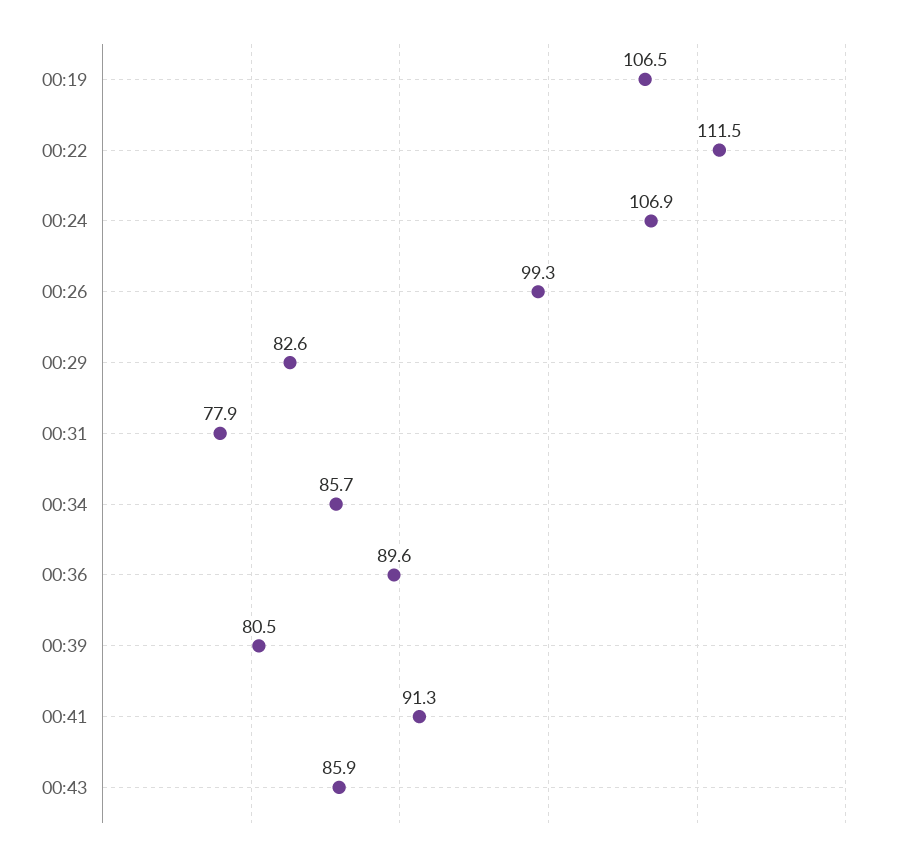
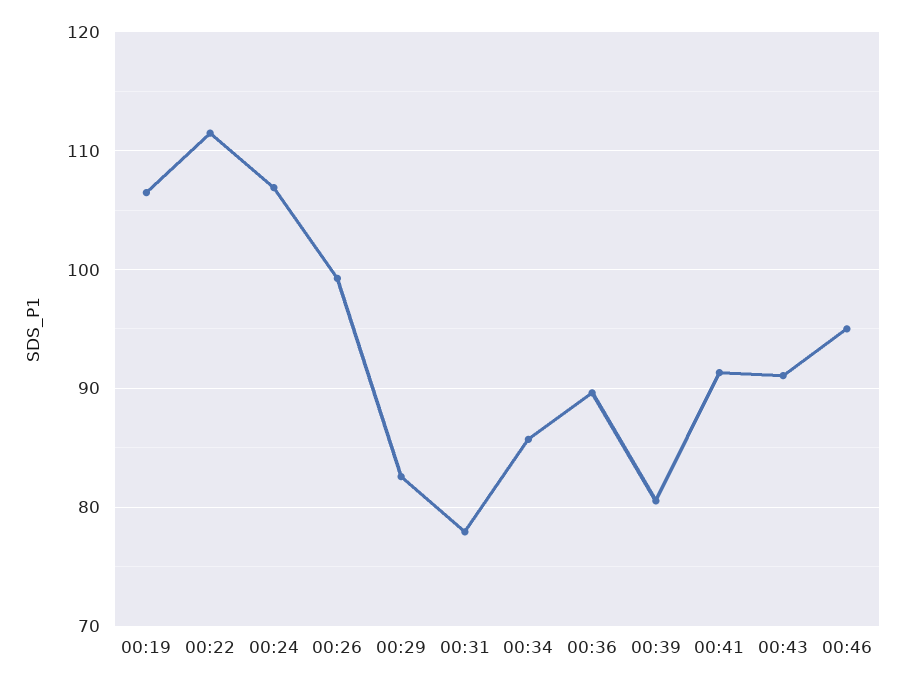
00:43: 85.9 -> 91
00:46: none -> 95

